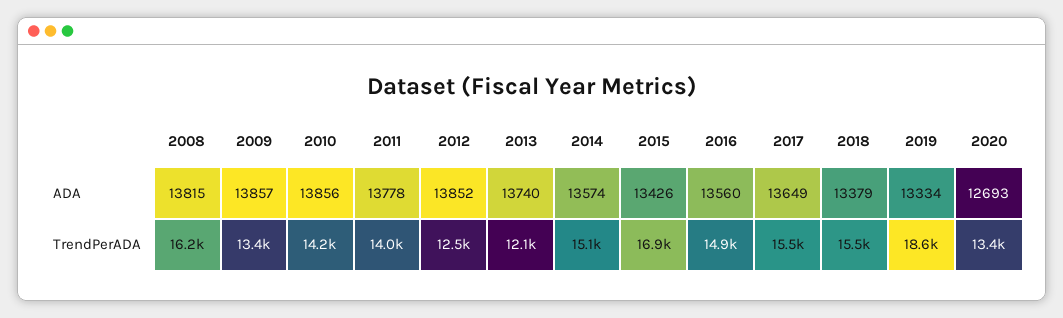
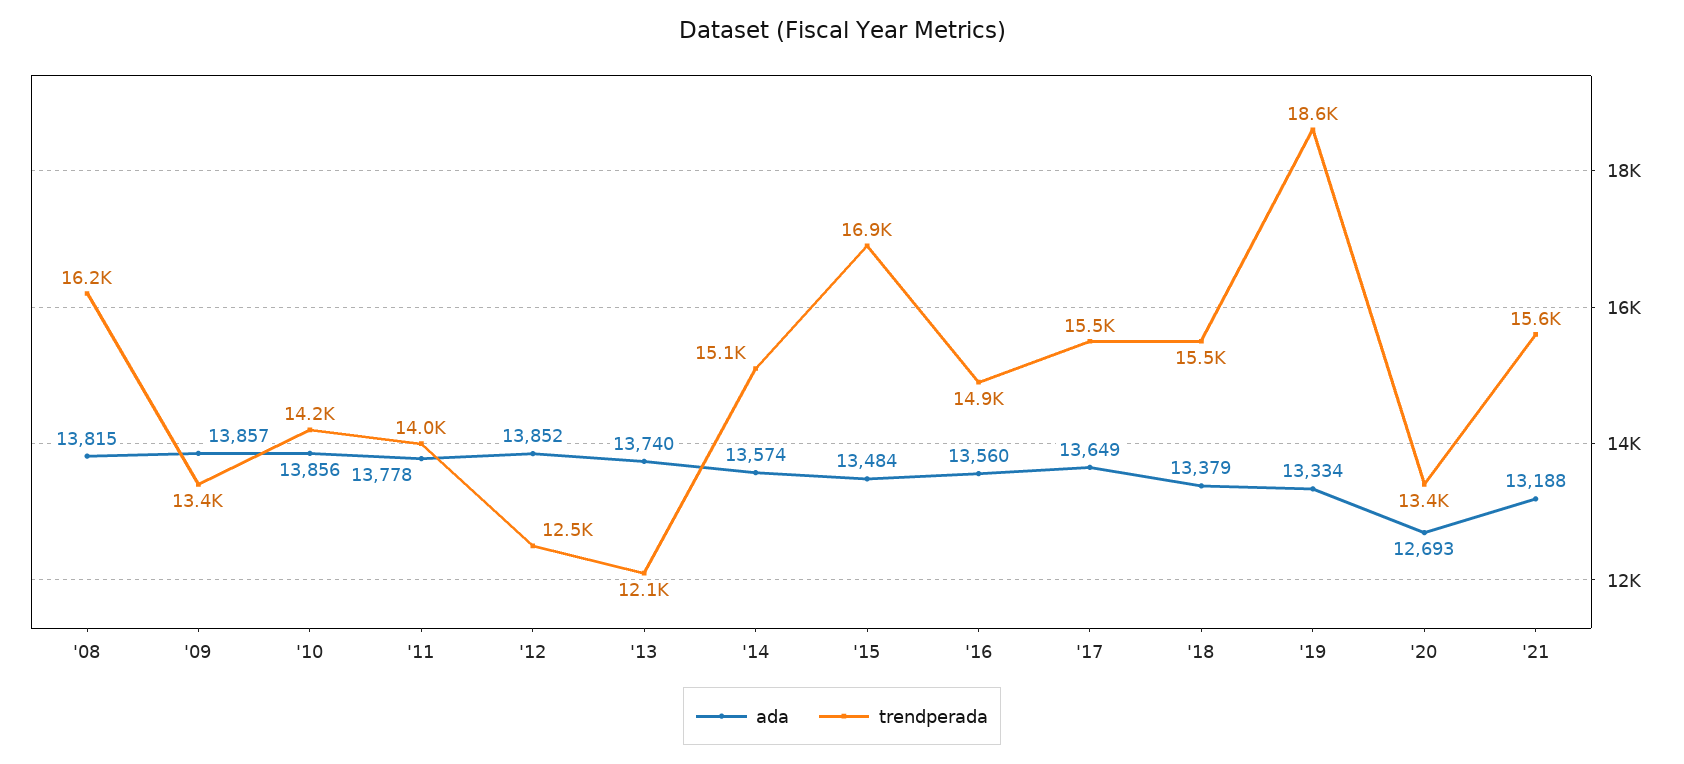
ADA, 2015: 13426 -> 13484
ADA, '21: none -> 13188
TrendPerADA, '21: none -> 15600

